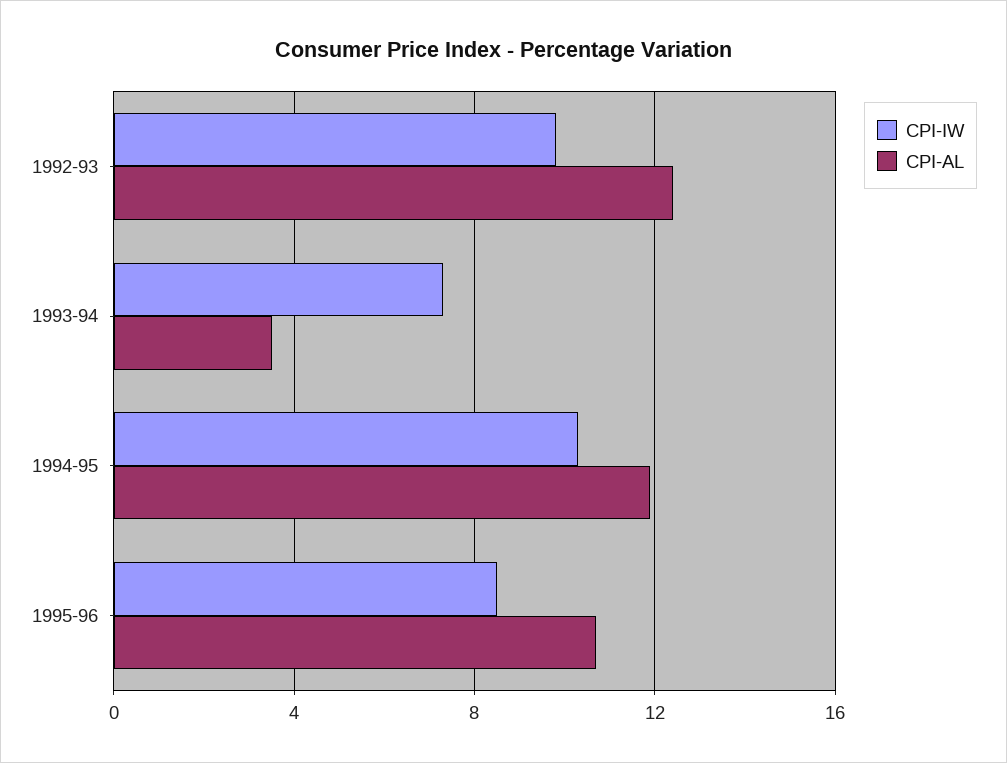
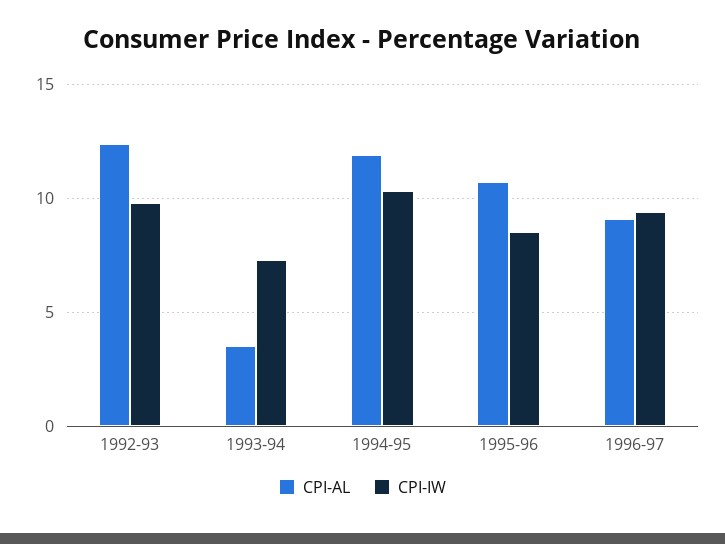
CPI-AL, 1996-97: none -> 9
CPI-IW, 1996-97: none -> 9.5

